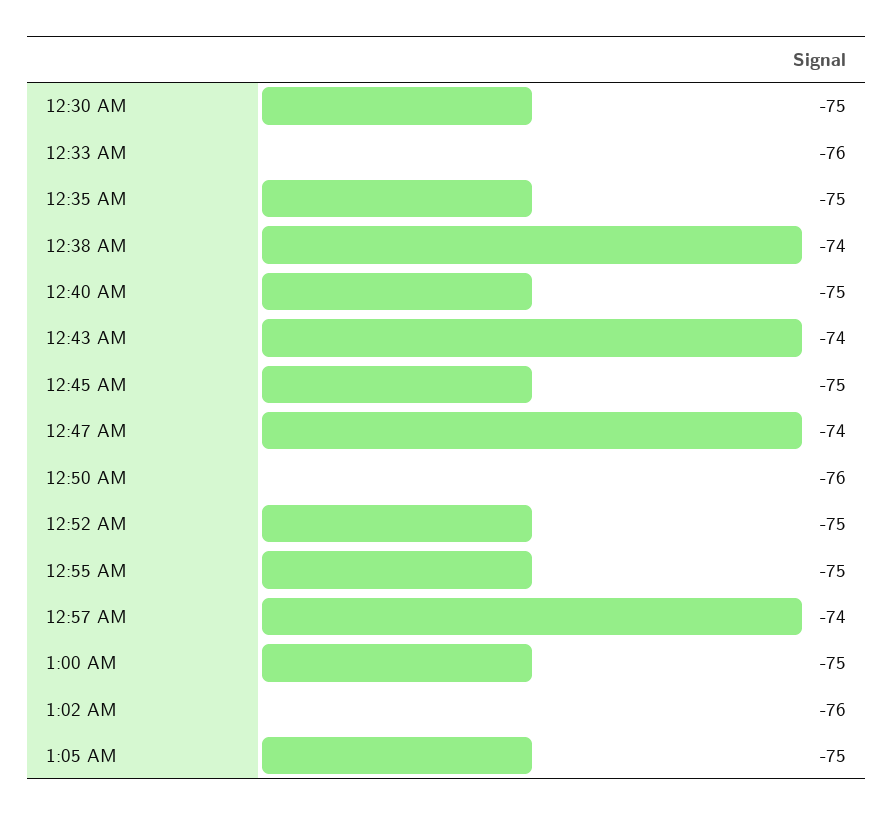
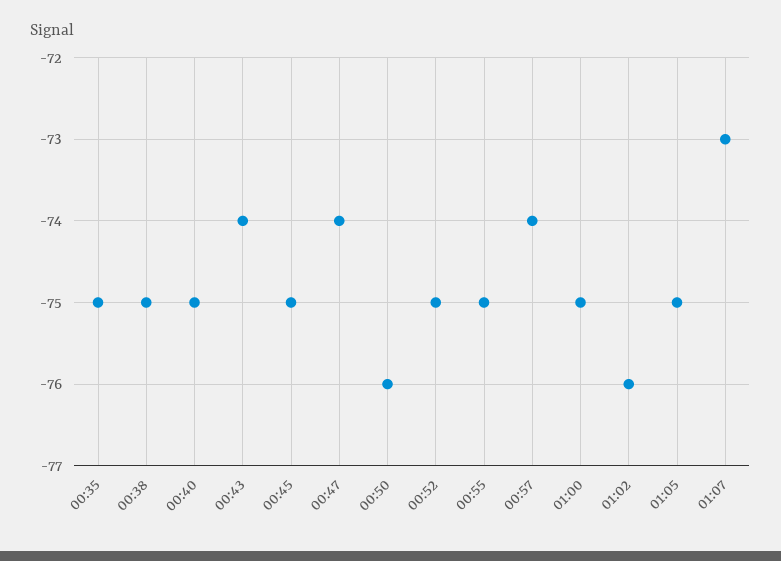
12:30 AM: -75 -> none
12:33 AM: -76 -> none
12:38 AM: -74 -> -75
01:07: none -> -73

